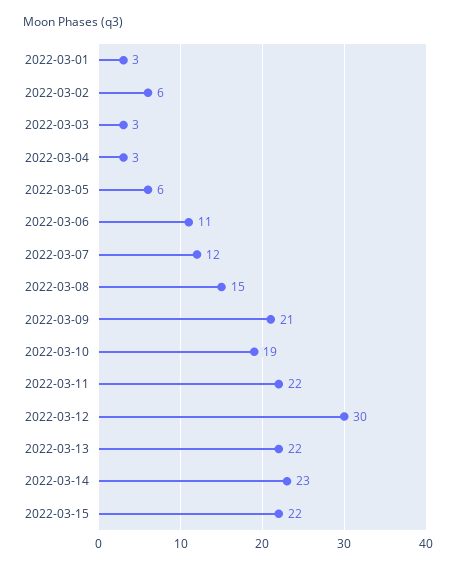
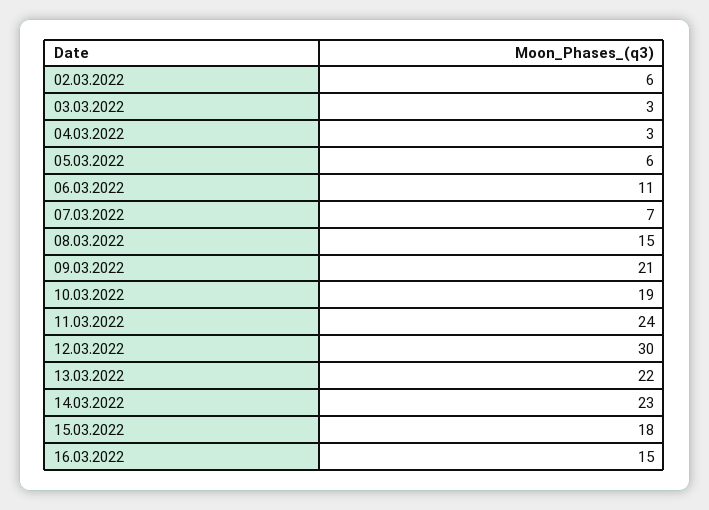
2022-03-01: 3 -> none
2022-03-07: 12 -> 7
2022-03-11: 22 -> 24
2022-03-15: 22 -> 18
16.03.2022: none -> 15

